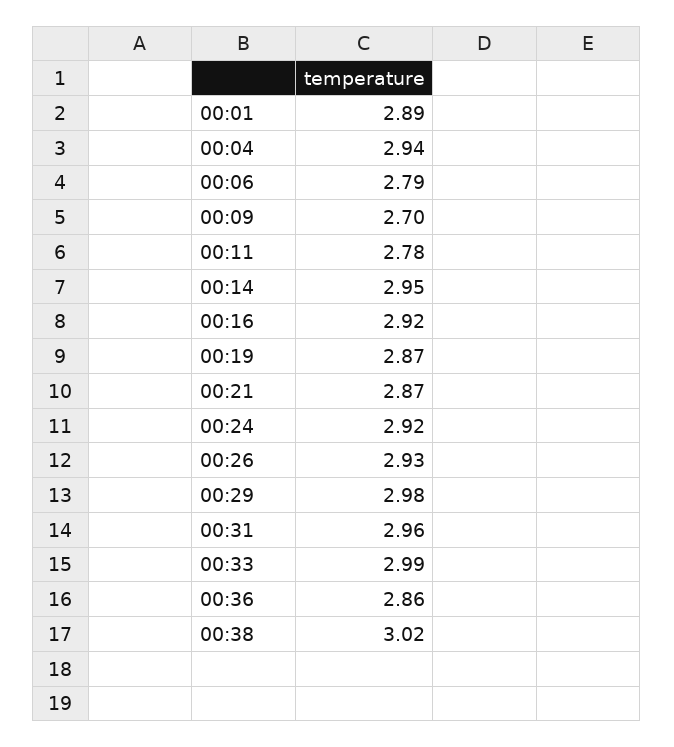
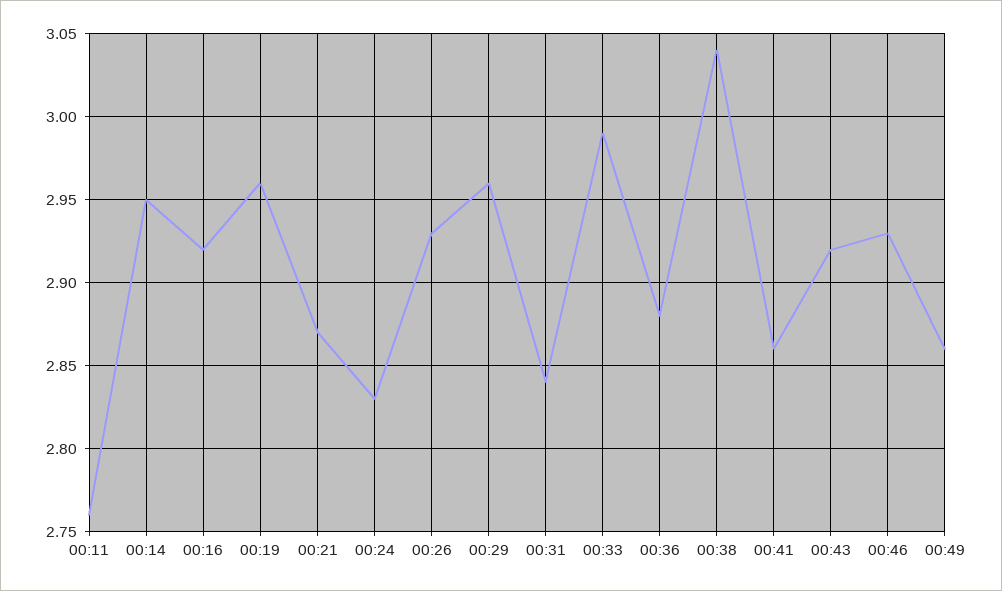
00:01: 2.89 -> none
00:04: 2.94 -> none
00:06: 2.79 -> none
00:09: 2.7 -> none
00:11: 2.78 -> 2.76
00:19: 2.87 -> 2.96
00:24: 2.92 -> 2.83
00:29: 2.98 -> 2.96
00:31: 2.96 -> 2.84
00:36: 2.86 -> 2.88
00:38: 3.02 -> 3.04
00:41: none -> 2.86
00:43: none -> 2.92
00:46: none -> 2.93
00:49: none -> 2.86

